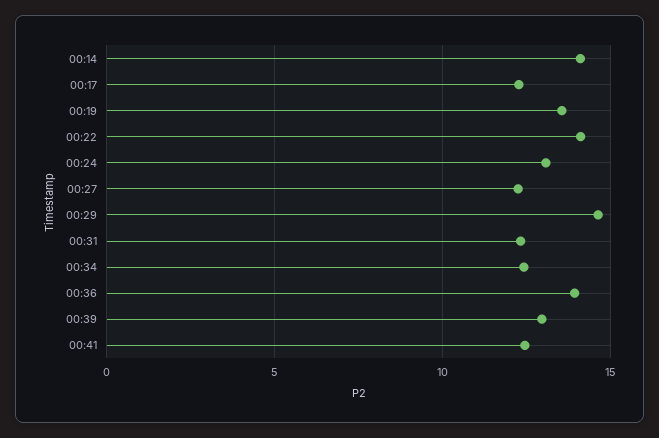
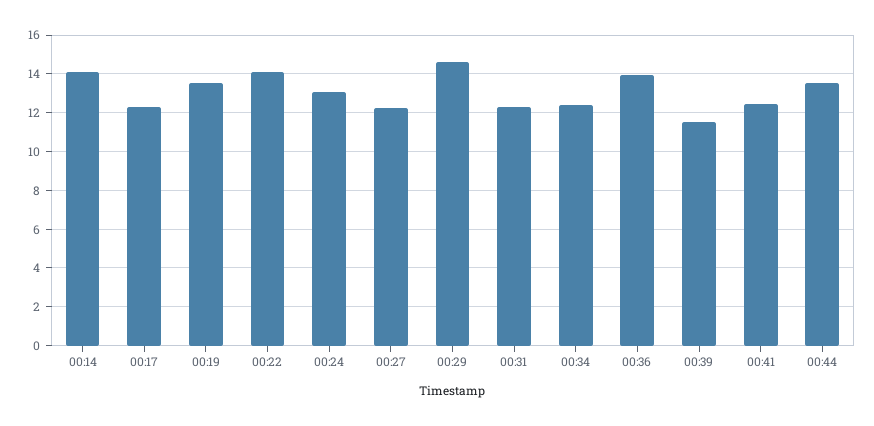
00:39: 13 -> 11.5
00:44: none -> 13.5

